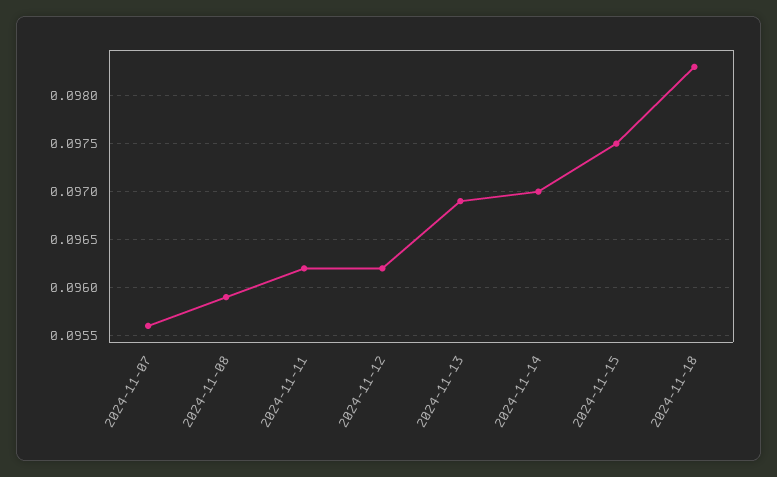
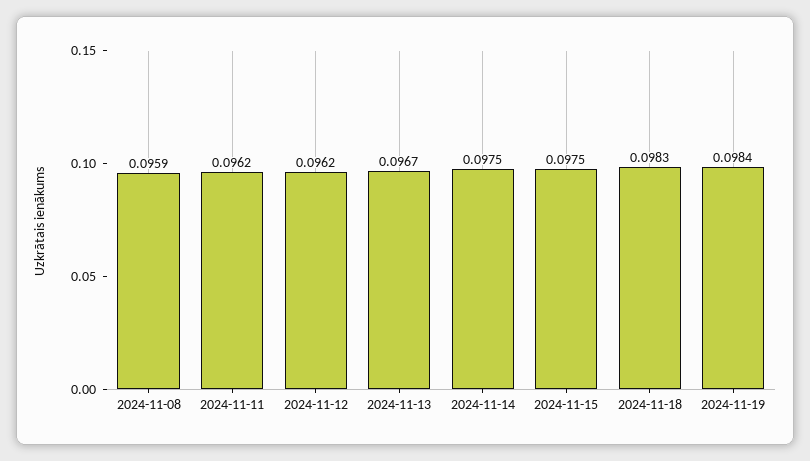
2024-11-07: 0.0956 -> none
2024-11-13: 0.0969 -> 0.0967
2024-11-14: 0.097 -> 0.0975
2024-11-19: none -> 0.0984

